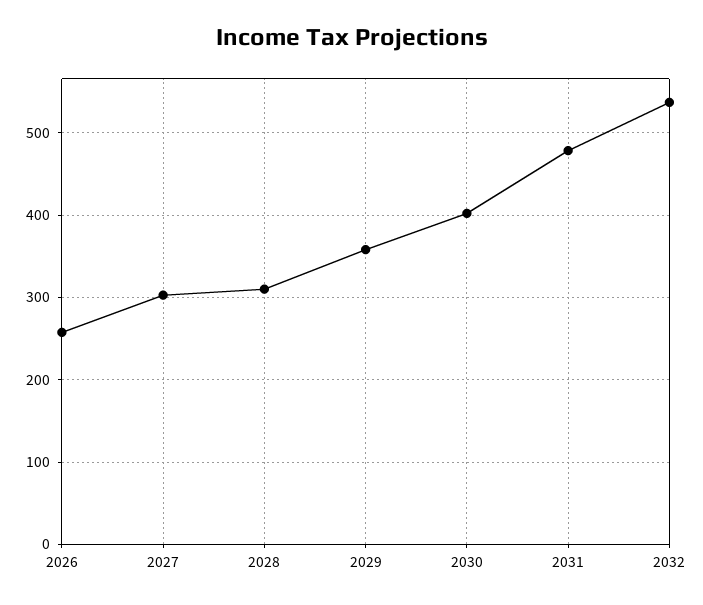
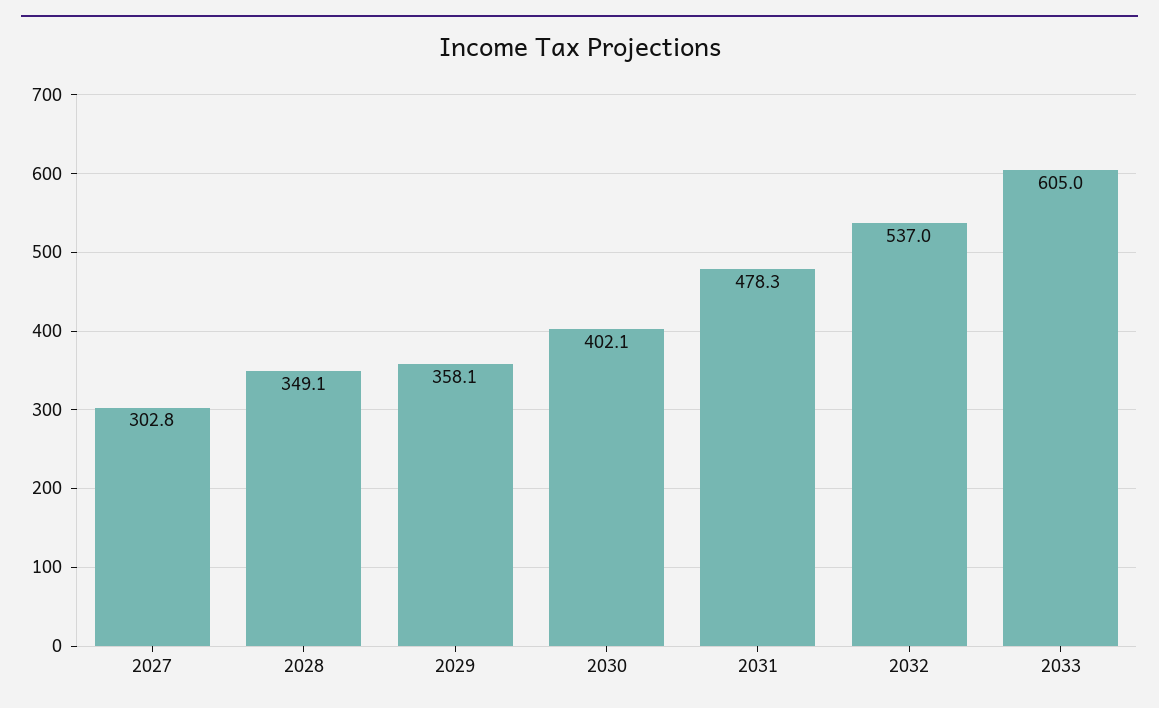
2026: 260 -> none
2028: 310 -> 349.1
2033: none -> 605

